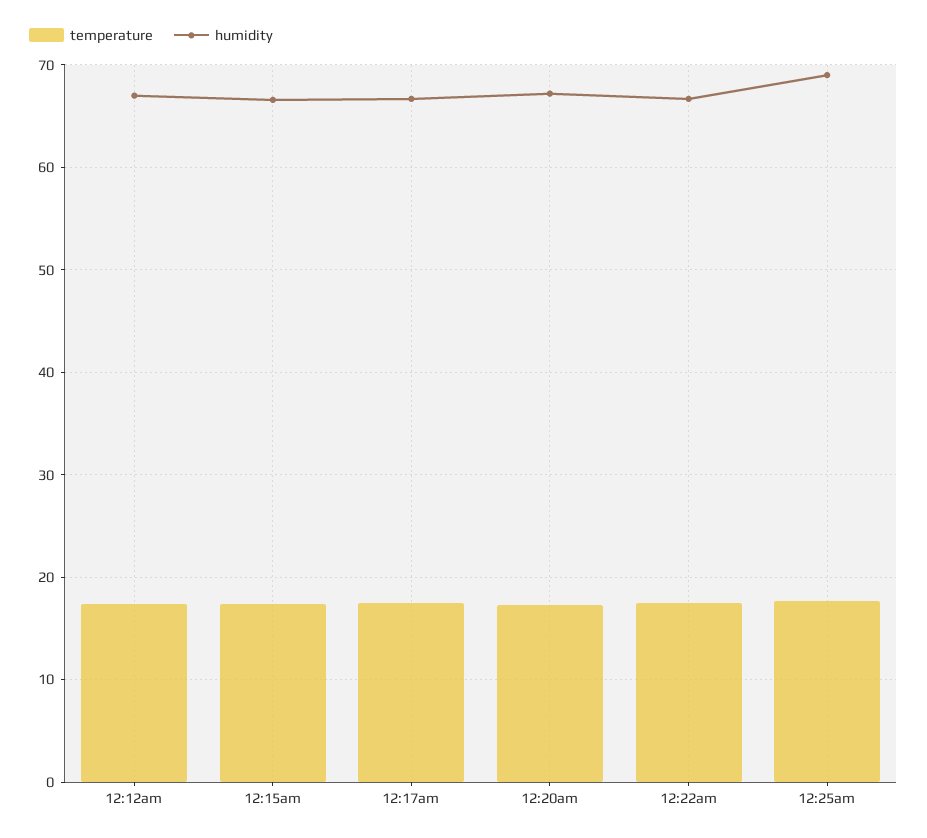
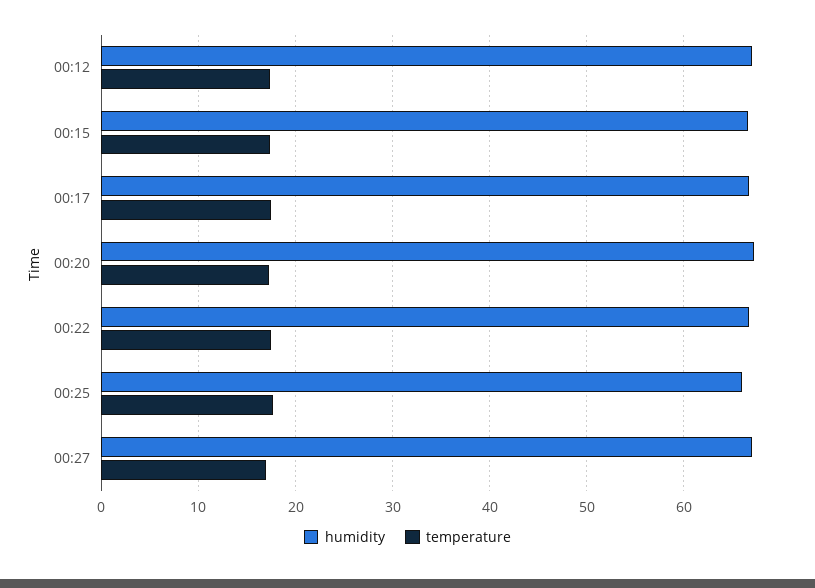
humidity, 12:25am: 69 -> 66
humidity, 00:27: none -> 67
temperature, 00:27: none -> 17

